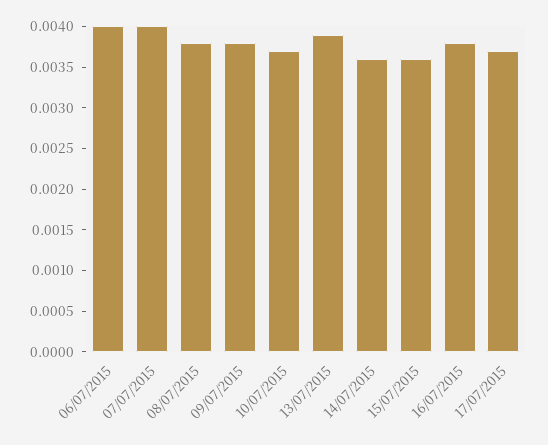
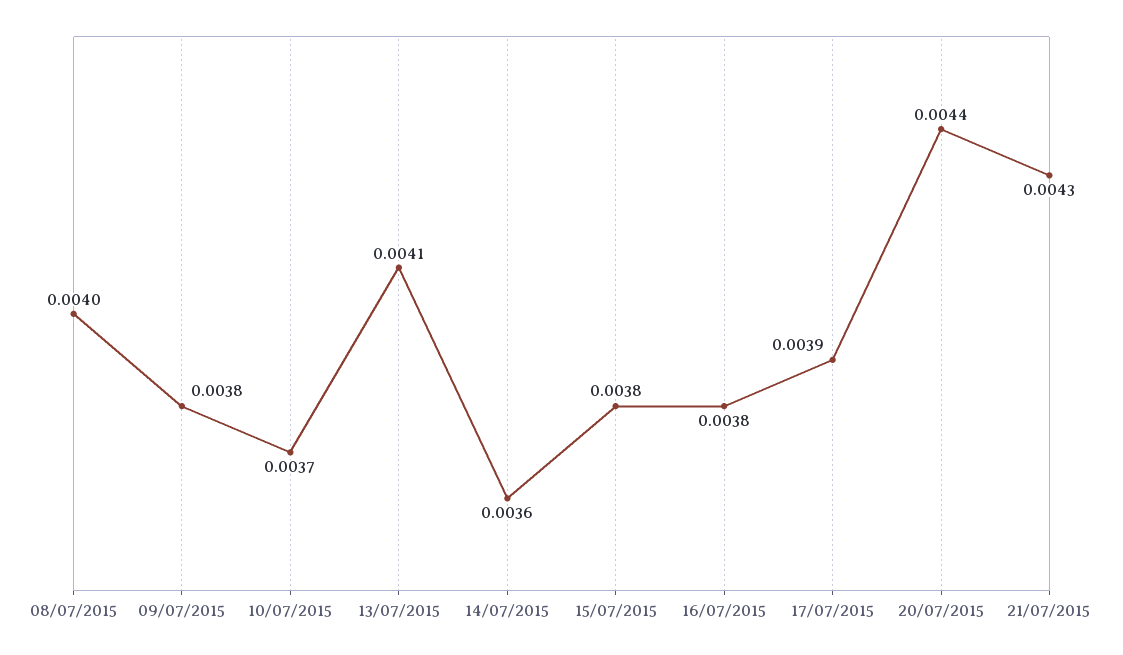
06/07/2015: 0.004 -> none
07/07/2015: 0.004 -> none
08/07/2015: 0.0038 -> 0.004
13/07/2015: 0.0039 -> 0.0041
15/07/2015: 0.0036 -> 0.0038
17/07/2015: 0.0037 -> 0.0039
20/07/2015: none -> 0.0044
21/07/2015: none -> 0.0043

